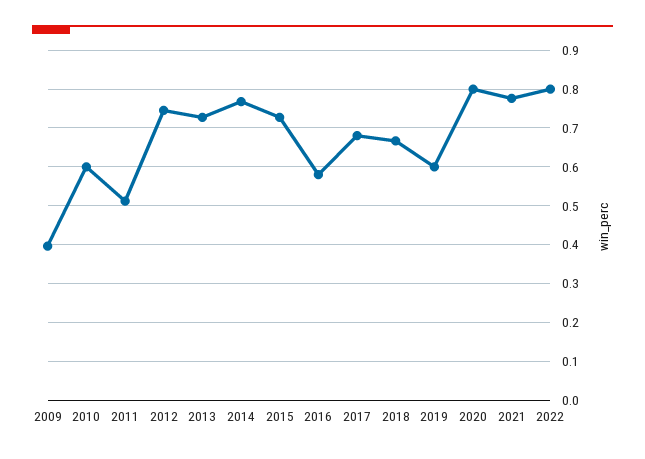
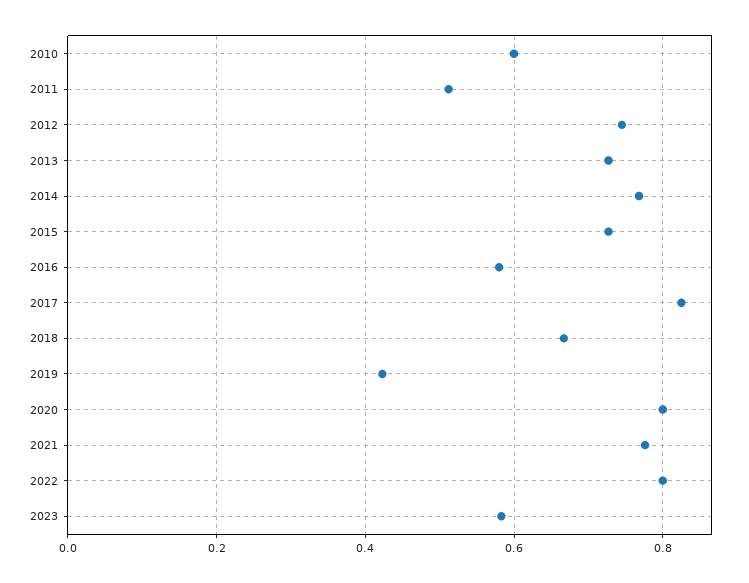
2009: 0.4 -> none
2017: 0.68 -> 0.82
2019: 0.6 -> 0.42
2023: none -> 0.58

